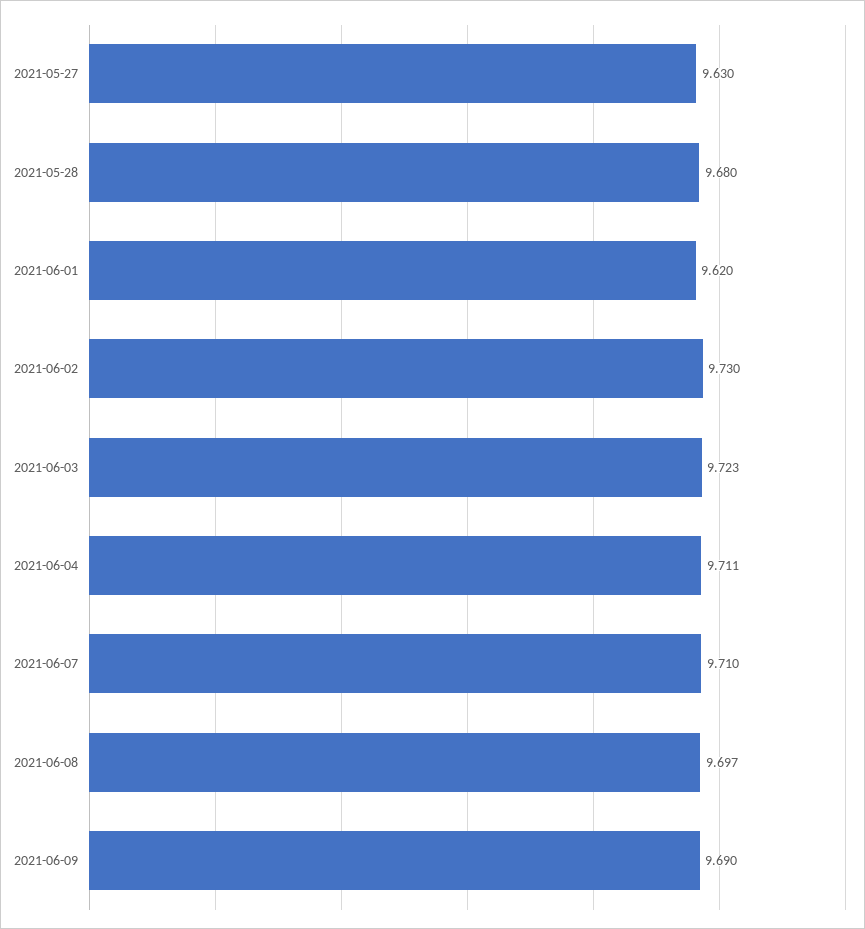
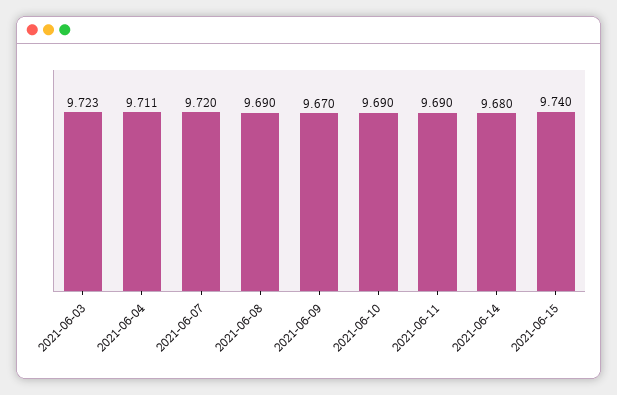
2021-05-27: 9.63 -> none
2021-05-28: 9.68 -> none
2021-06-01: 9.62 -> none
2021-06-02: 9.73 -> none
2021-06-07: 9.71 -> 9.72
2021-06-08: 9.697 -> 9.69
2021-06-09: 9.69 -> 9.67
2021-06-10: none -> 9.69
2021-06-11: none -> 9.69
2021-06-14: none -> 9.68
2021-06-15: none -> 9.74

